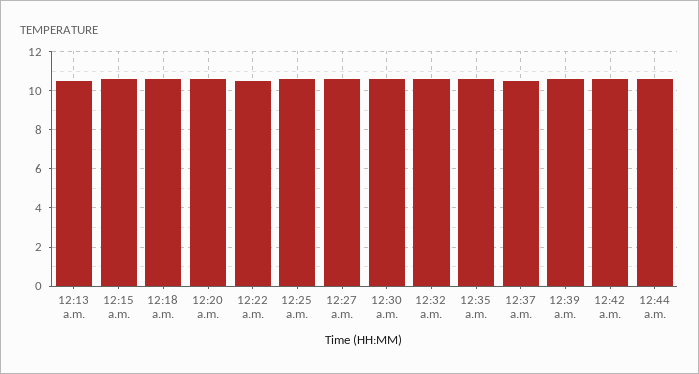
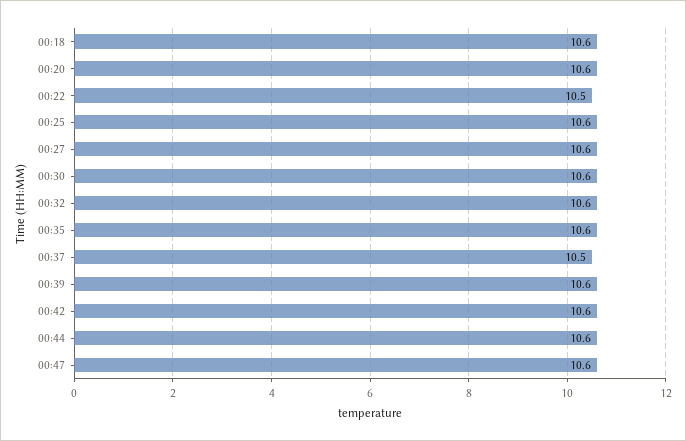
12:13 a.m.: 10.5 -> none
12:15 a.m.: 10.5 -> none
00:47: none -> 10.6

